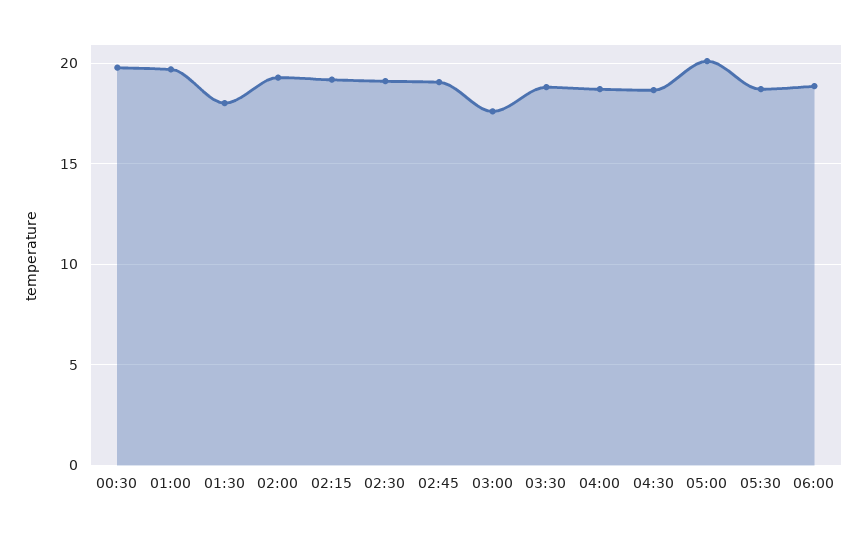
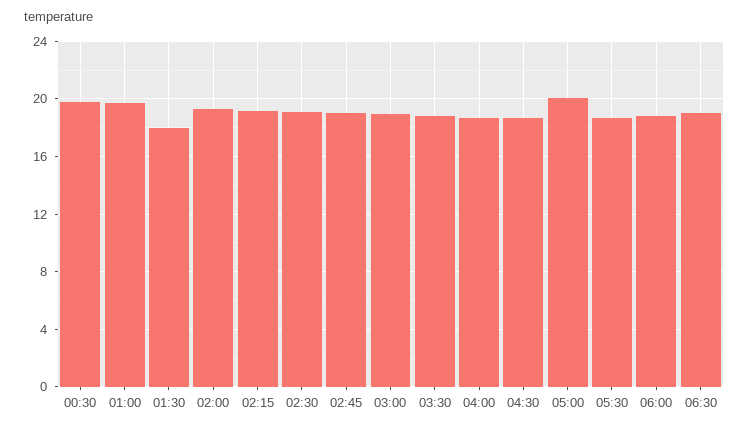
03:00: 17.5 -> 19
06:30: none -> 19

